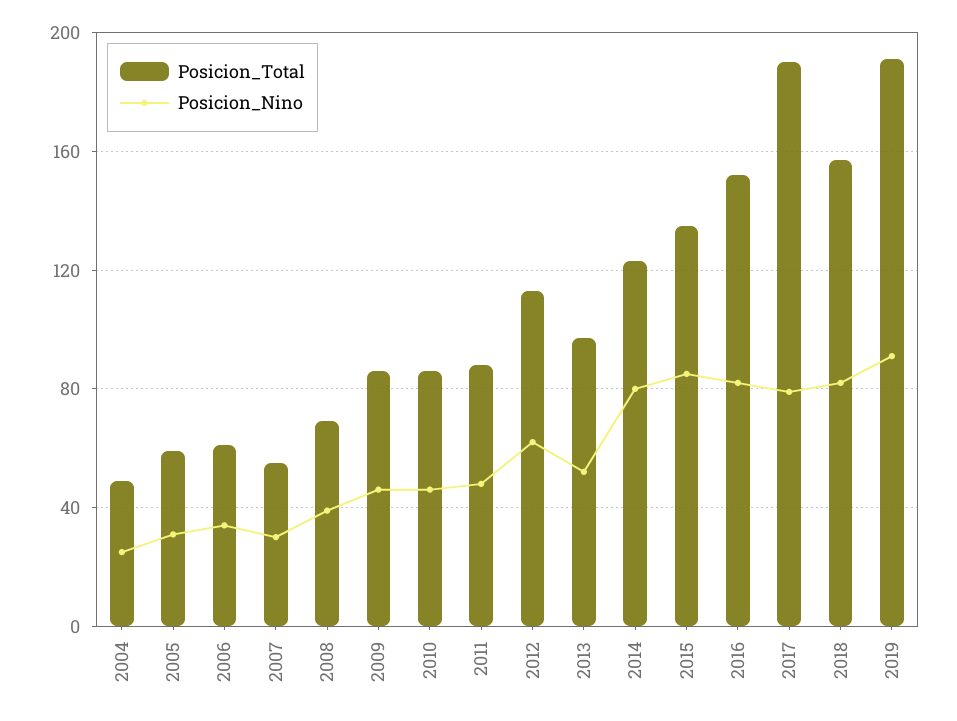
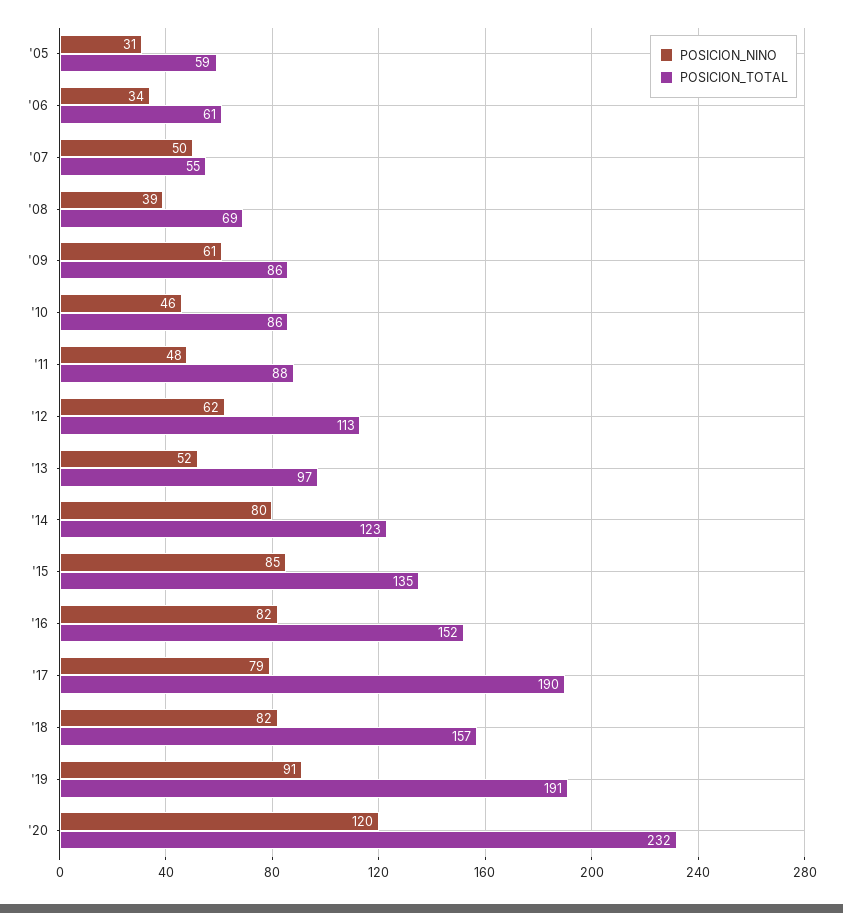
Posicion_Total, 2004: 50 -> none
Posicion_Nino, 2004: 25 -> none
Posicion_Nino, 2007: 30 -> 50
Posicion_Nino, 2009: 45 -> 61
Posicion_Nino, '20: none -> 120
Posicion_Total, '20: none -> 232

